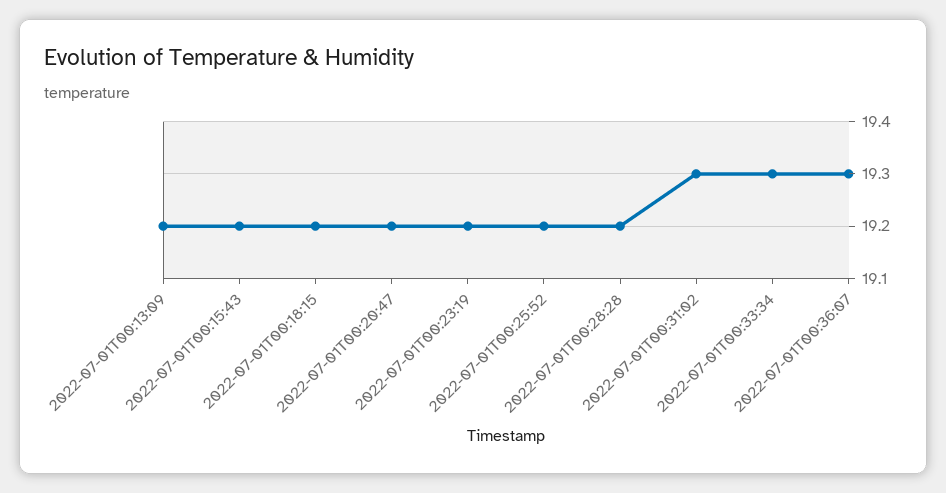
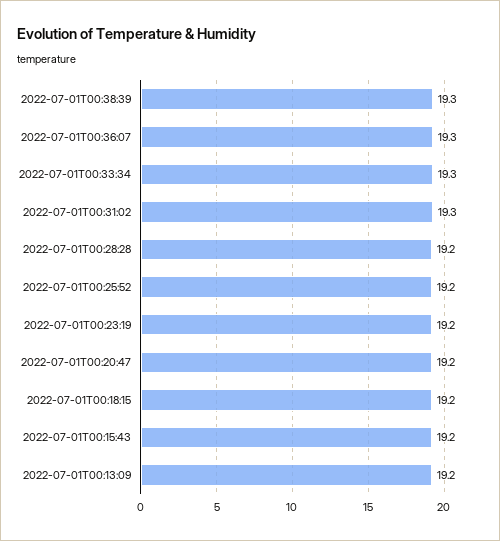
2022-07-01T00:38:39: none -> 19.3

